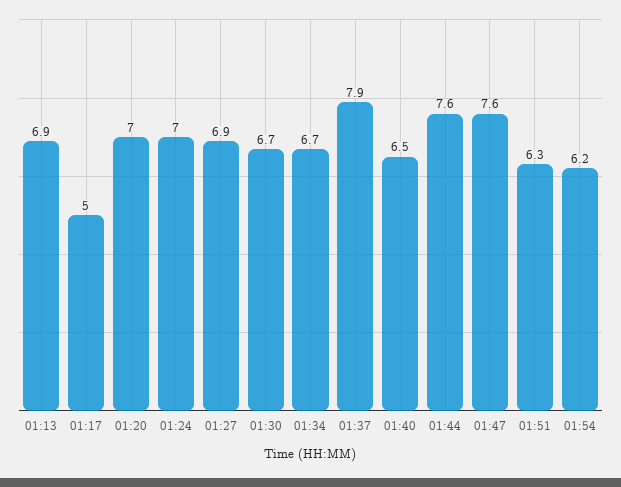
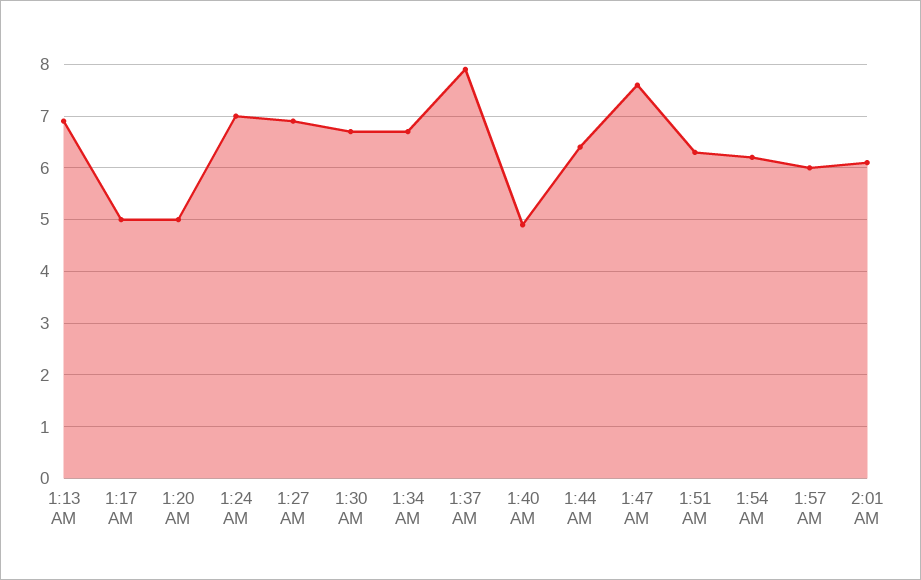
01:20: 7 -> 5
01:40: 6.5 -> 5
01:44: 7.6 -> 6.5
1:57 AM: none -> 6
2:01 AM: none -> 6

